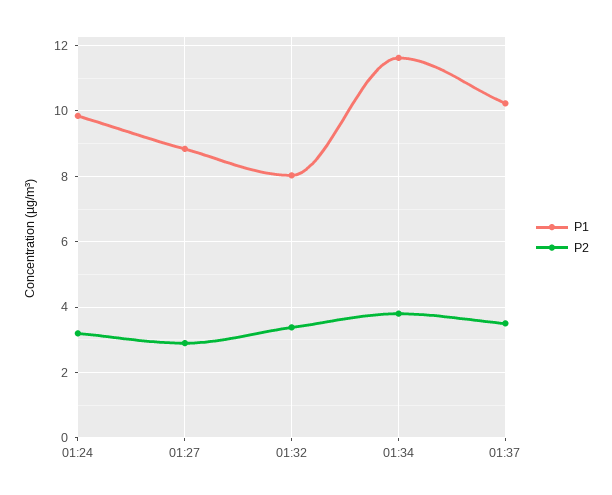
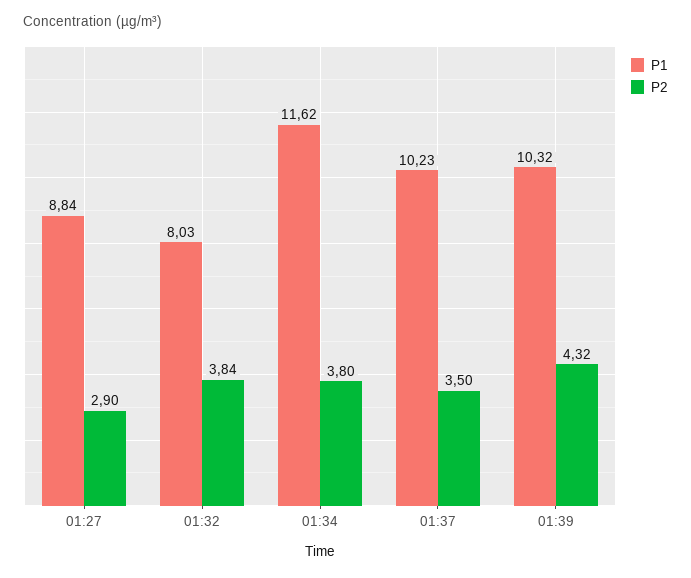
P1, 01:24: 9.8 -> none
P2, 01:24: 3.2 -> none
P2, 01:32: 3.4 -> 3.84
P1, 01:39: none -> 10.32
P2, 01:39: none -> 4.32

